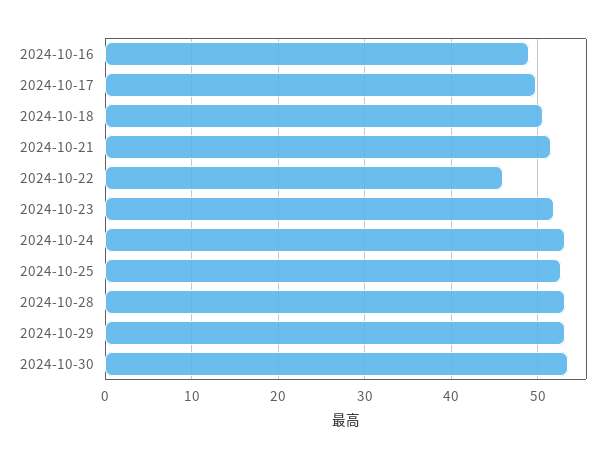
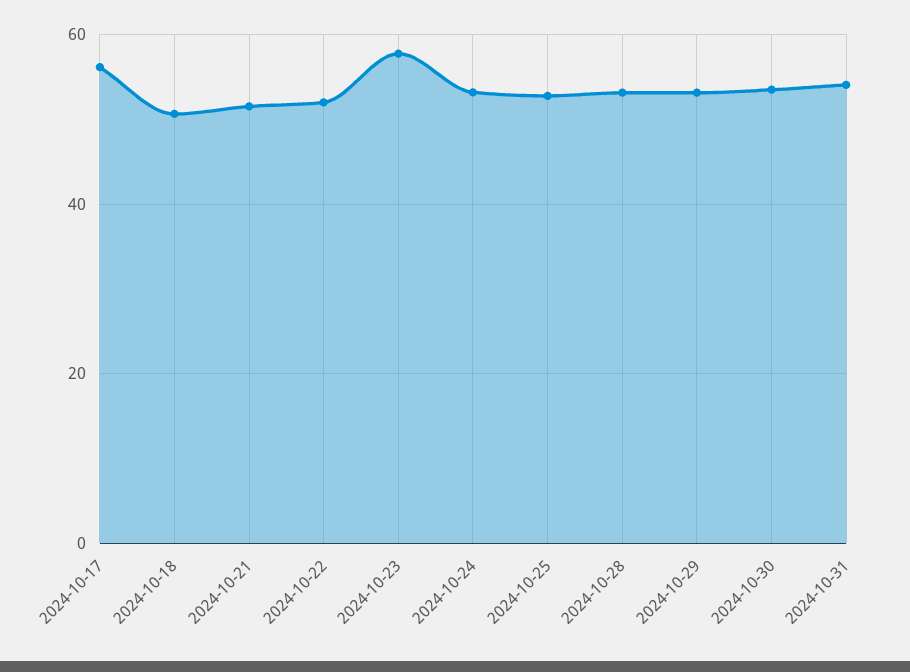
2024-10-16: 49 -> none
2024-10-17: 50 -> 56
2024-10-22: 46 -> 52
2024-10-23: 52 -> 58
2024-10-31: none -> 54

